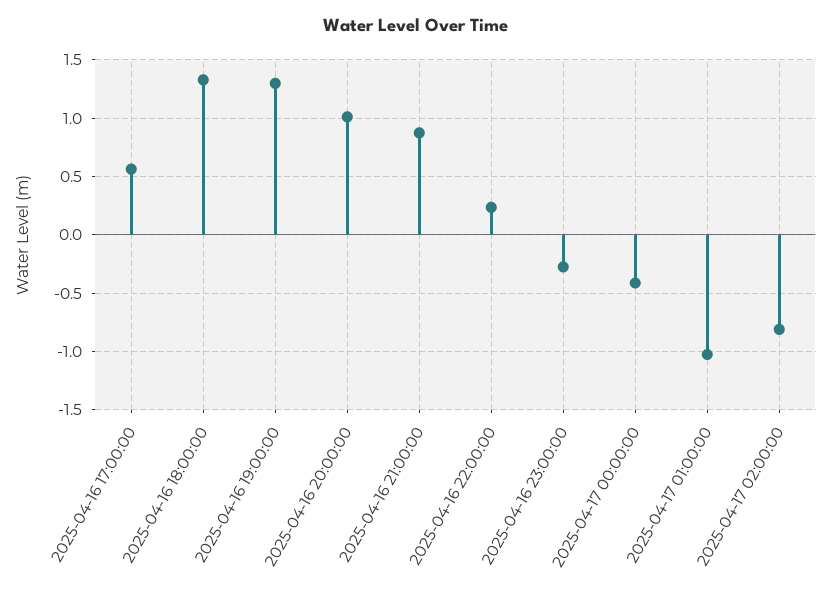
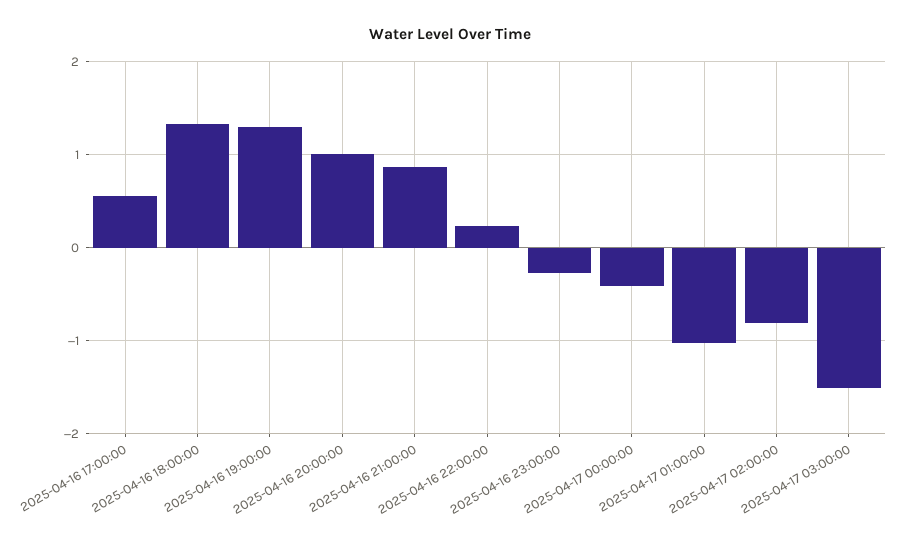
2025-04-17 03:00:00: none -> -1.5

